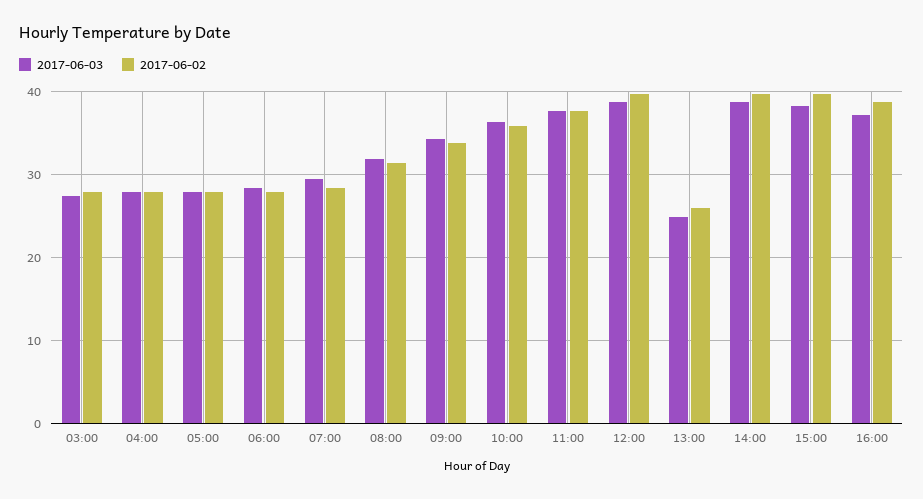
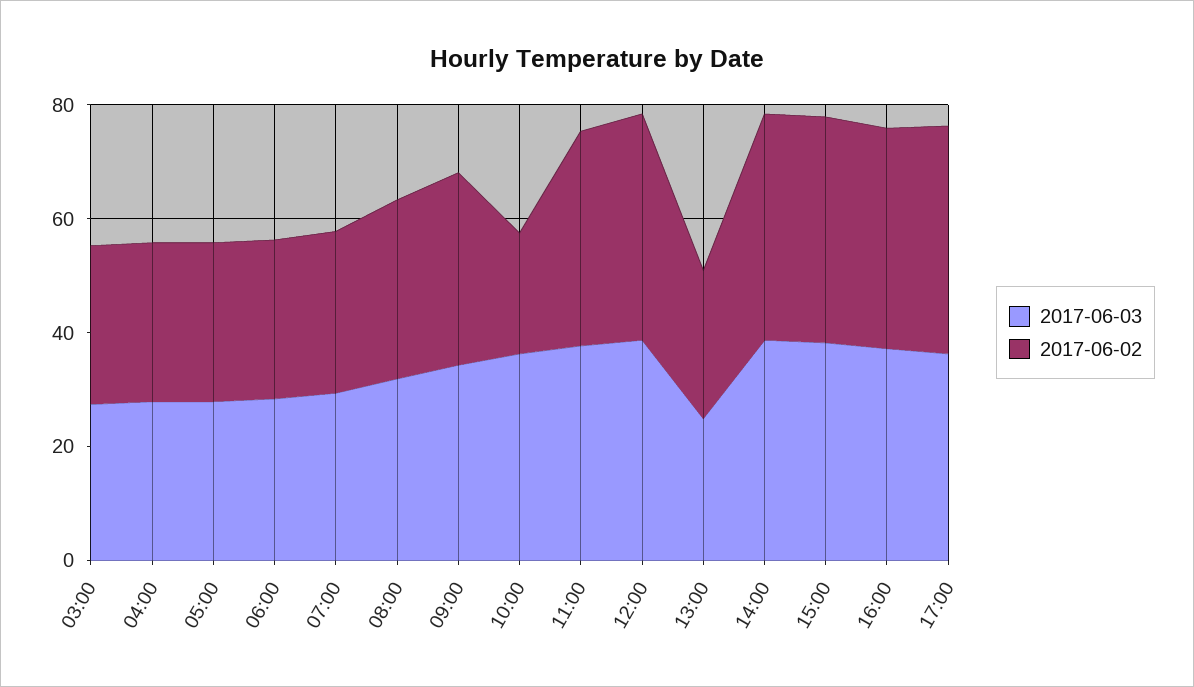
2017-06-02, 10:00: 36 -> 20
2017-06-03, 17:00: none -> 35
2017-06-02, 17:00: none -> 40

